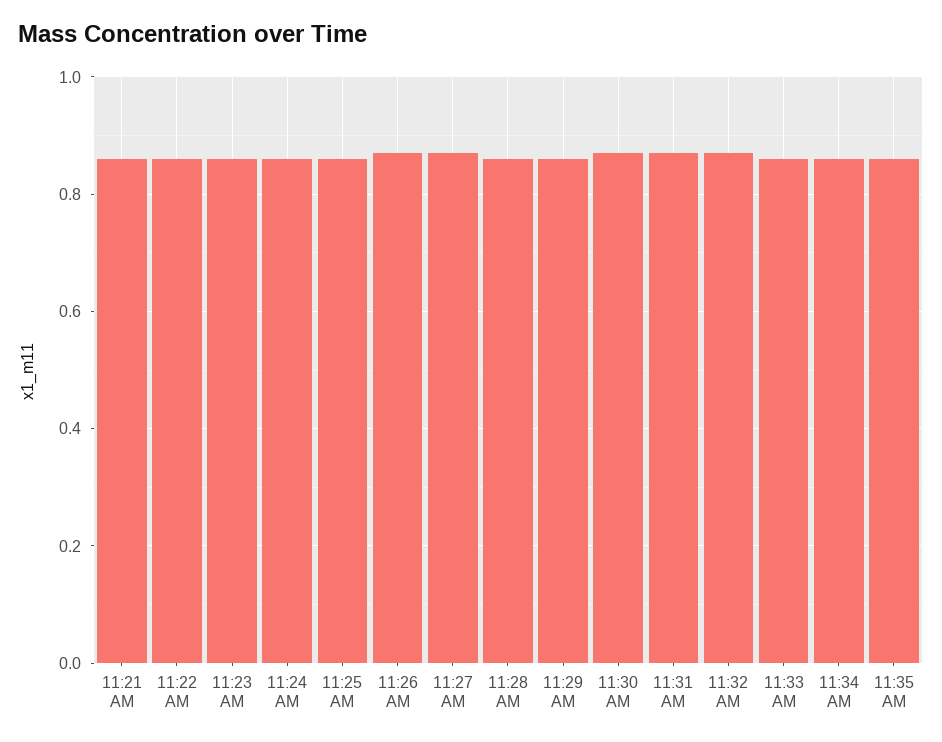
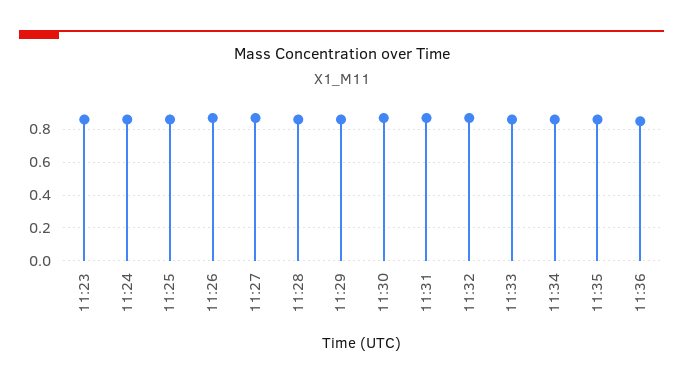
11:21 AM: 0.85 -> none
11:22 AM: 0.85 -> none
11:36: none -> 0.85

